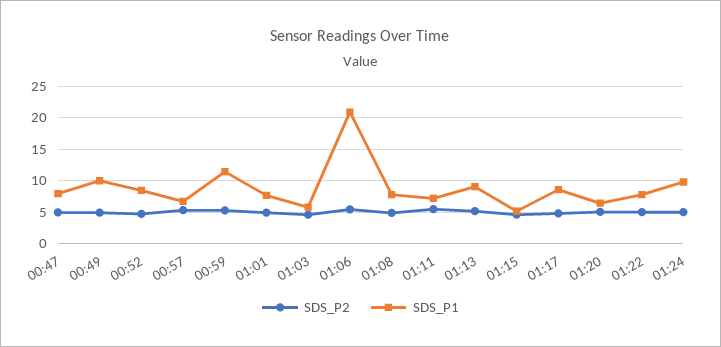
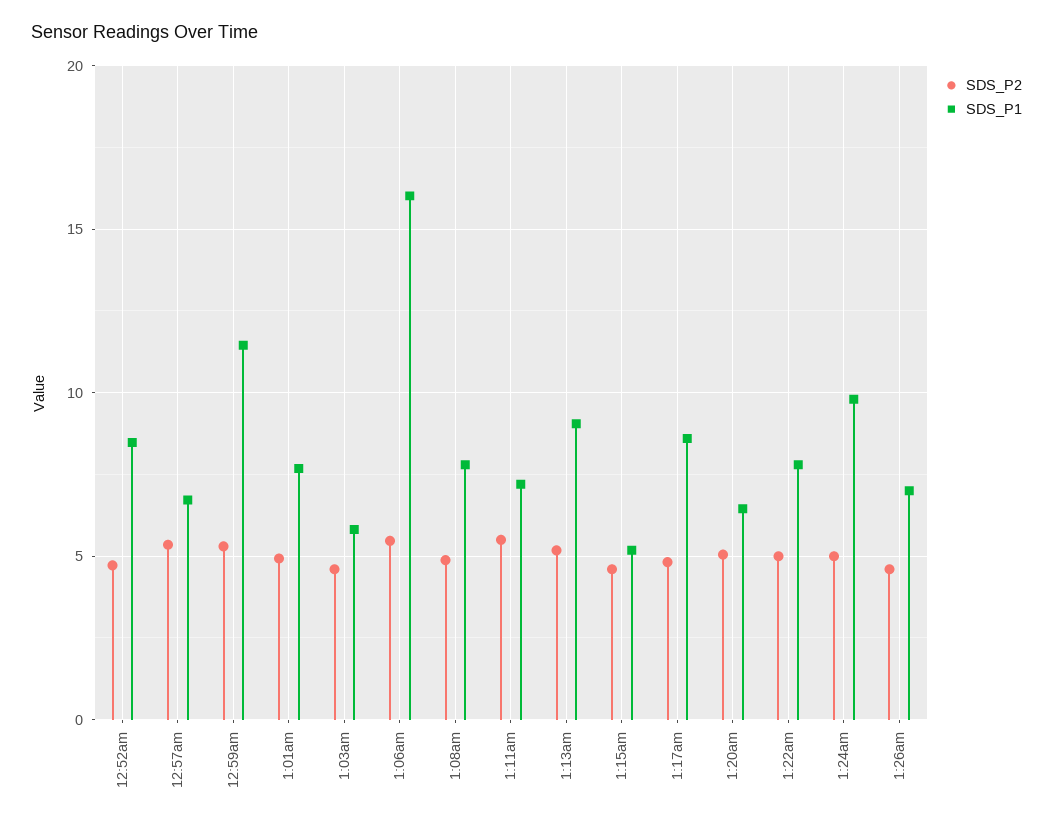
SDS_P2, 00:47: 5 -> none
SDS_P1, 00:47: 8 -> none
SDS_P2, 00:49: 5 -> none
SDS_P1, 00:49: 10 -> none
SDS_P1, 01:06: 21 -> 16
SDS_P2, 1:26am: none -> 4.5
SDS_P1, 1:26am: none -> 7

